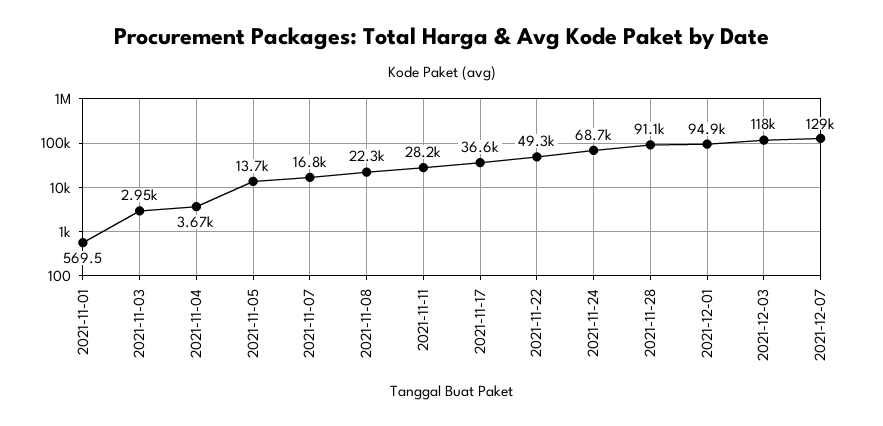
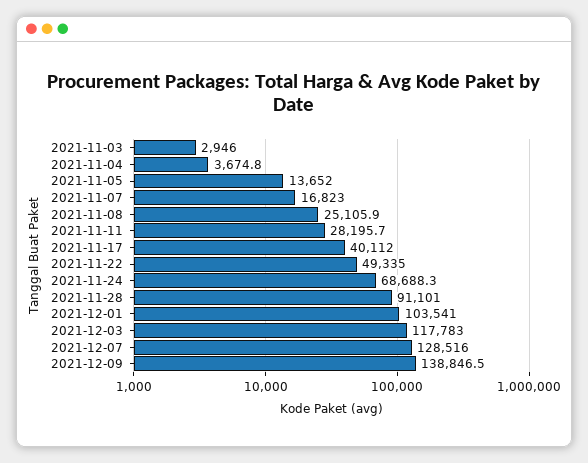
2021-11-01: 569.5 -> none
2021-11-08: 22300 -> 25105.9
2021-11-17: 36600 -> 40112
2021-12-01: 94900 -> 103541
2021-12-09: none -> 138846.5

